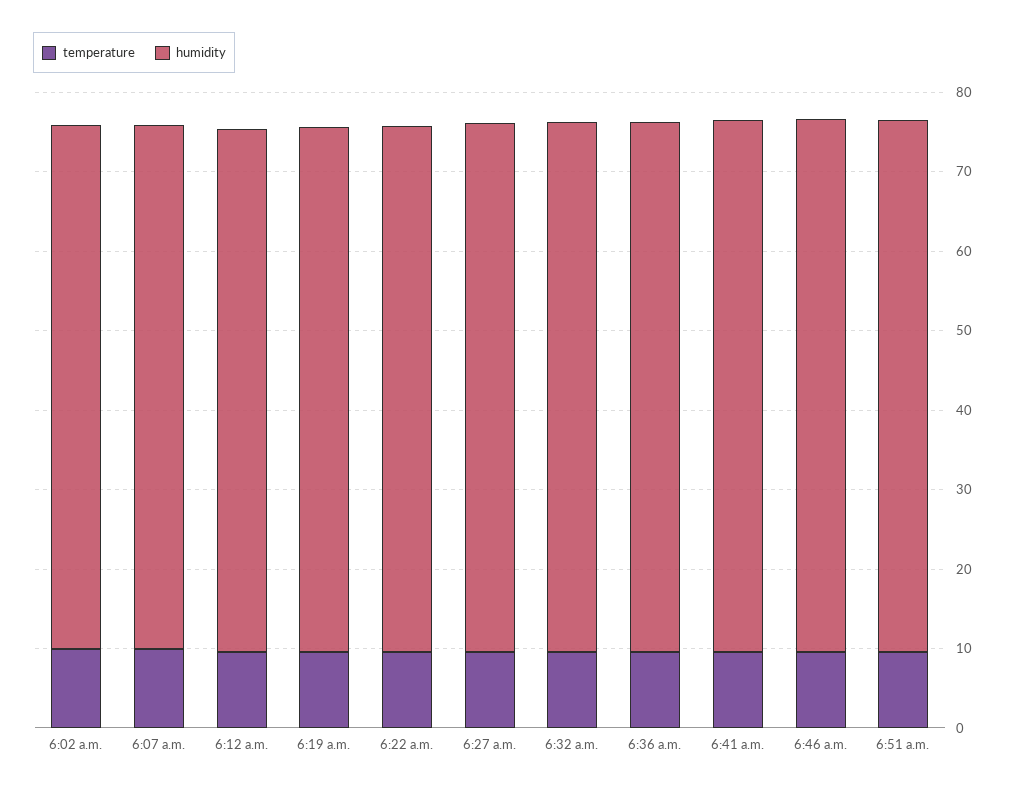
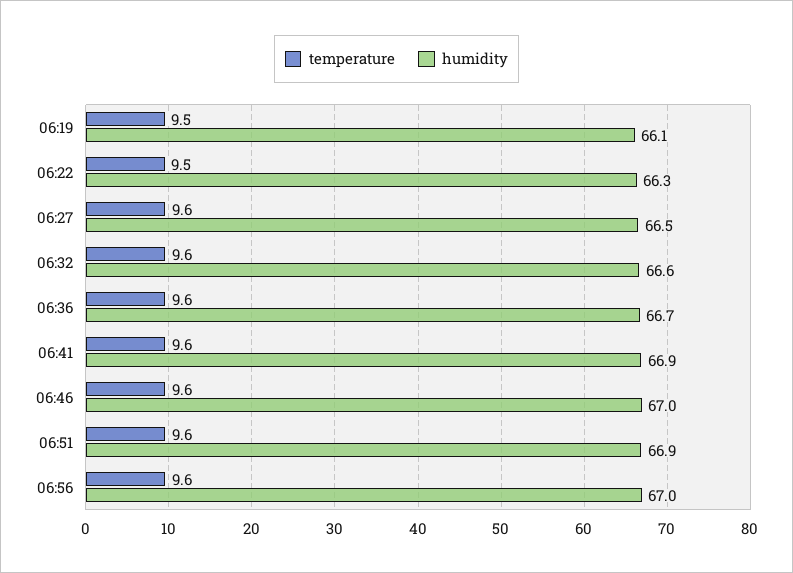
temperature, 6:02 a.m.: 10 -> none
humidity, 6:02 a.m.: 66 -> none
temperature, 6:07 a.m.: 10 -> none
humidity, 6:07 a.m.: 66 -> none
temperature, 6:12 a.m.: 10 -> none
humidity, 6:12 a.m.: 66 -> none
temperature, 06:56: none -> 9.6
humidity, 06:56: none -> 67

